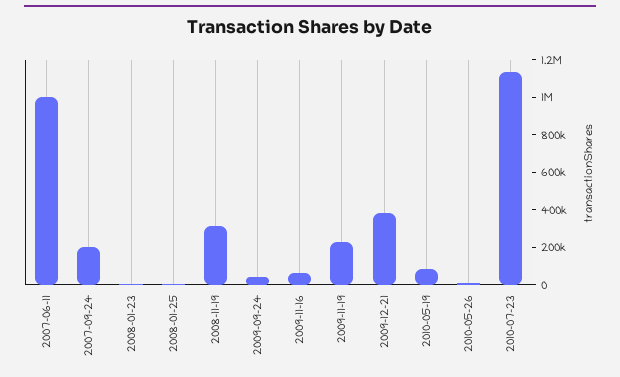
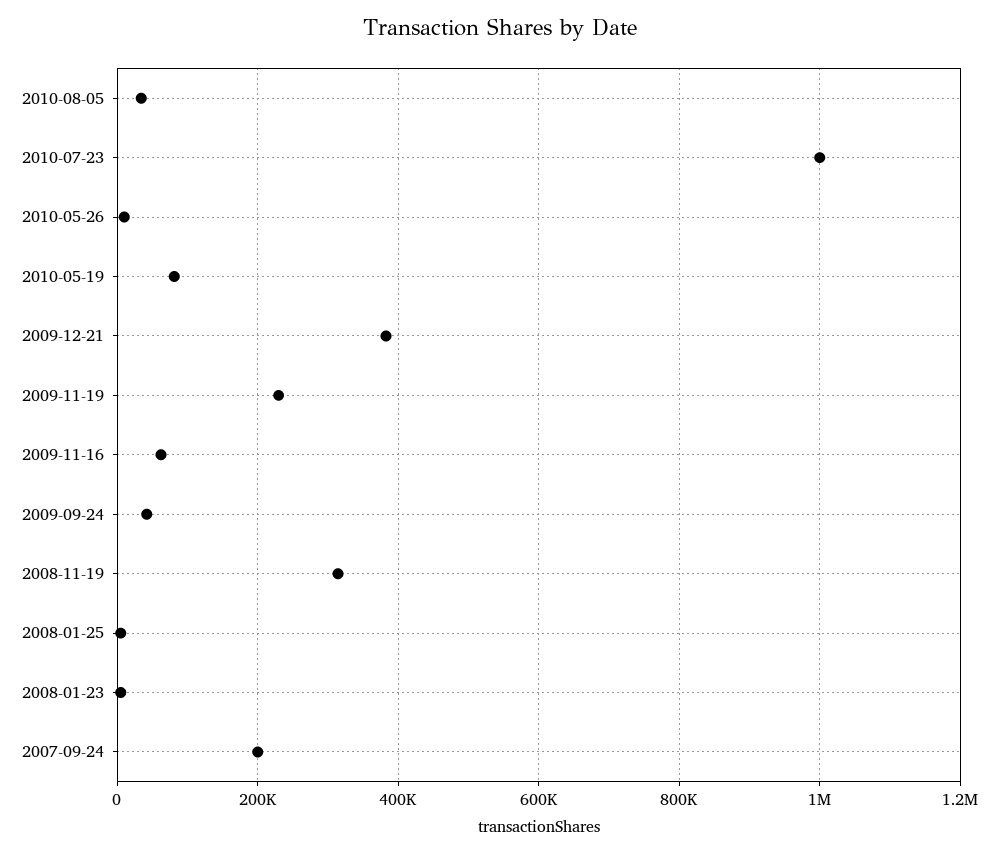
2007-06-11: 1000000 -> none
2010-07-23: 1150000 -> 1000000
2010-08-05: none -> 40000

